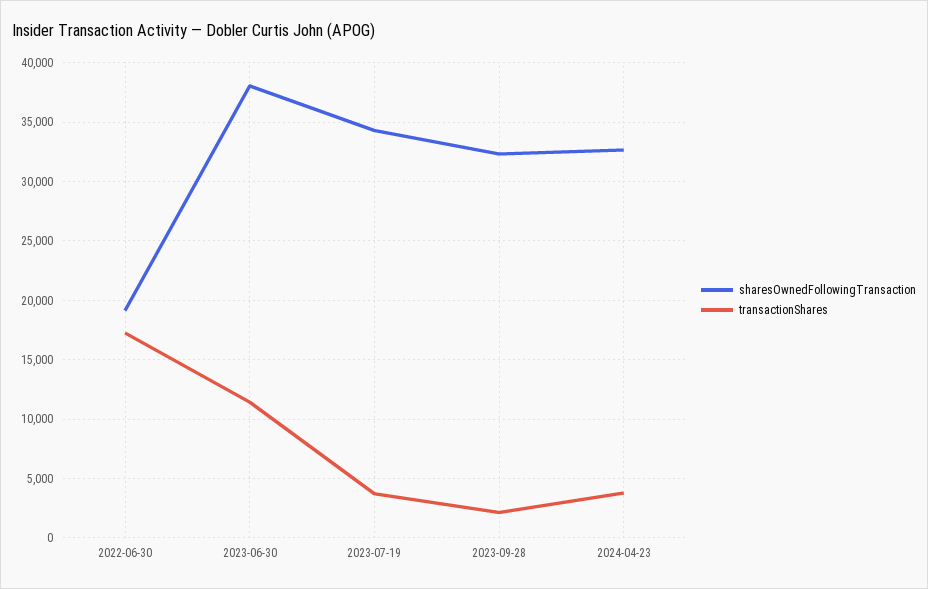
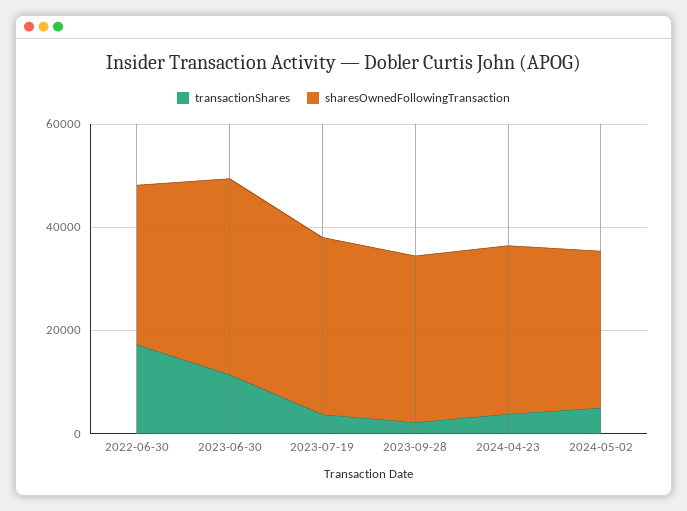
sharesOwnedFollowingTransaction, 2022-06-30: 19000 -> 30000
transactionShares, 2024-05-02: none -> 5000
sharesOwnedFollowingTransaction, 2024-05-02: none -> 30000

